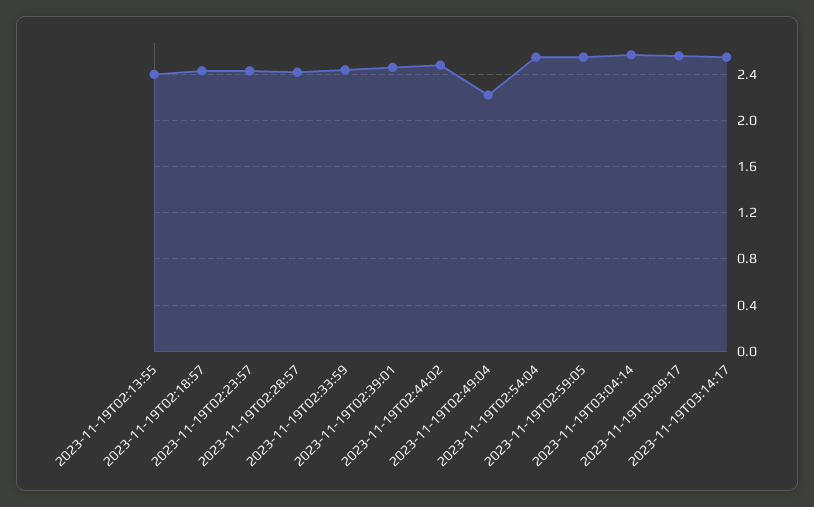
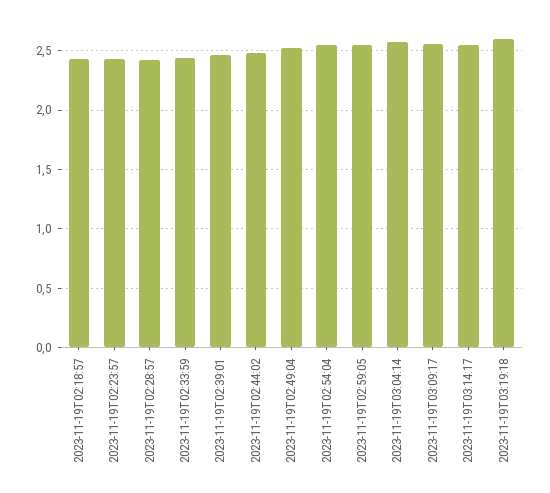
2023-11-19T02:13:55: 2.4 -> none
2023-11-19T02:49:04: 2.2 -> 2.5
2023-11-19T03:19:18: none -> 2.6

